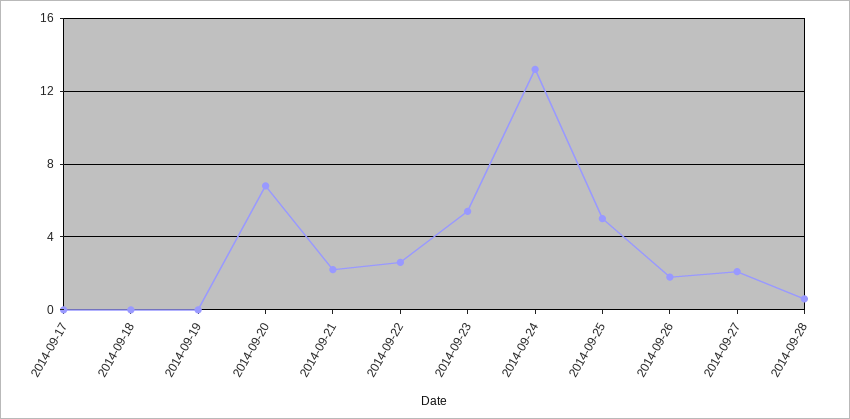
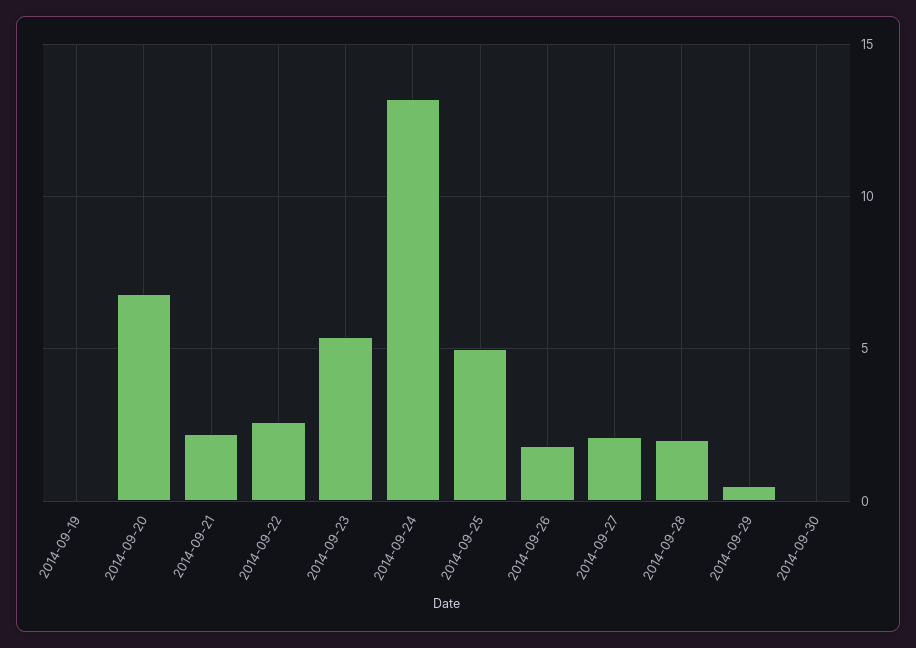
2014-09-17: 0 -> none
2014-09-18: 0 -> none
2014-09-28: 0.5 -> 2
2014-09-29: none -> 0.5
2014-09-30: none -> 0

